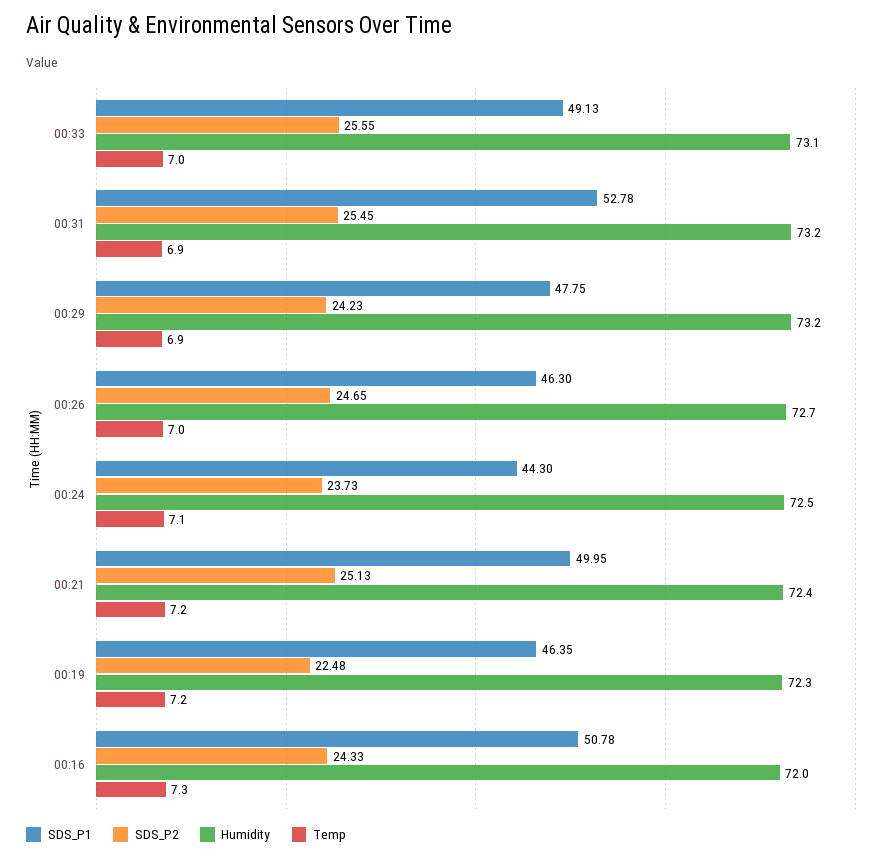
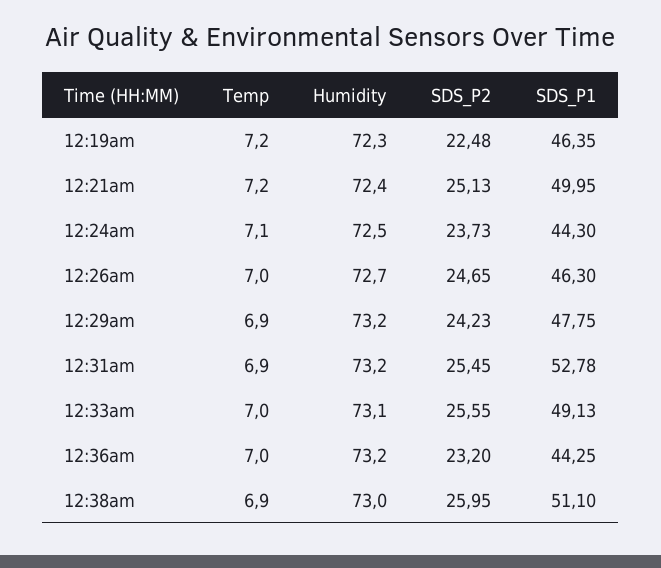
SDS_P1, 00:16: 50.78 -> none
SDS_P2, 00:16: 24.33 -> none
Humidity, 00:16: 72 -> none
Temp, 00:16: 7.3 -> none
Temp, 12:36am: none -> 7
Humidity, 12:36am: none -> 73.2
SDS_P2, 12:36am: none -> 23.2
SDS_P1, 12:36am: none -> 44.25
Temp, 12:38am: none -> 6.9
Humidity, 12:38am: none -> 73
SDS_P2, 12:38am: none -> 25.95
SDS_P1, 12:38am: none -> 51.1

